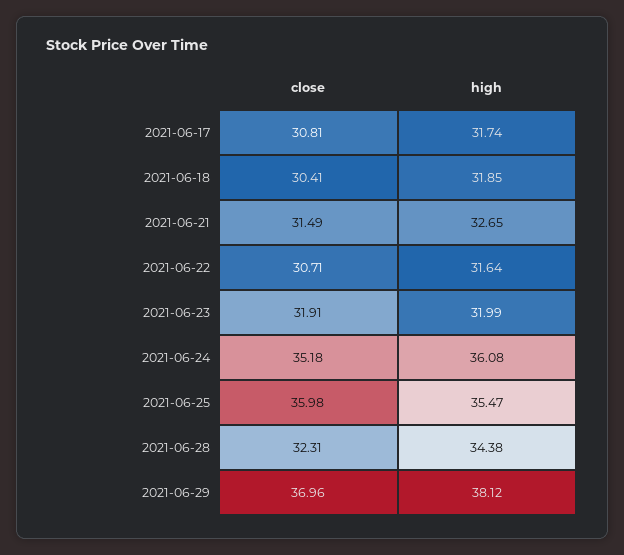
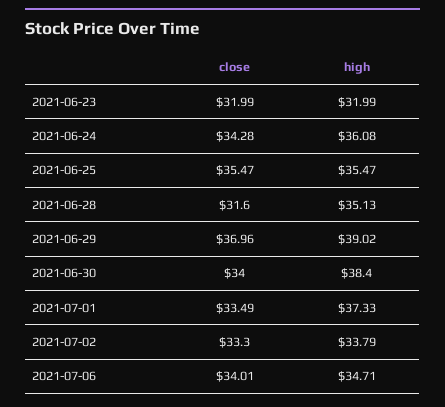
close, 2021-06-17: 30.81 -> none
high, 2021-06-17: 31.74 -> none
close, 2021-06-18: 30.41 -> none
high, 2021-06-18: 31.85 -> none
close, 2021-06-21: 31.49 -> none
high, 2021-06-21: 32.65 -> none
close, 2021-06-22: 30.71 -> none
high, 2021-06-22: 31.64 -> none
close, 2021-06-23: 31.91 -> 31.99
close, 2021-06-24: 35.18 -> 34.28
close, 2021-06-25: 35.98 -> 35.47
close, 2021-06-28: 32.31 -> 31.6
high, 2021-06-28: 34.38 -> 35.13
high, 2021-06-29: 38.12 -> 39.02
close, 2021-06-30: none -> 34
high, 2021-06-30: none -> 38.4
close, 2021-07-01: none -> 33.49
high, 2021-07-01: none -> 37.33
close, 2021-07-02: none -> 33.3
high, 2021-07-02: none -> 33.79
close, 2021-07-06: none -> 34.01
high, 2021-07-06: none -> 34.71

